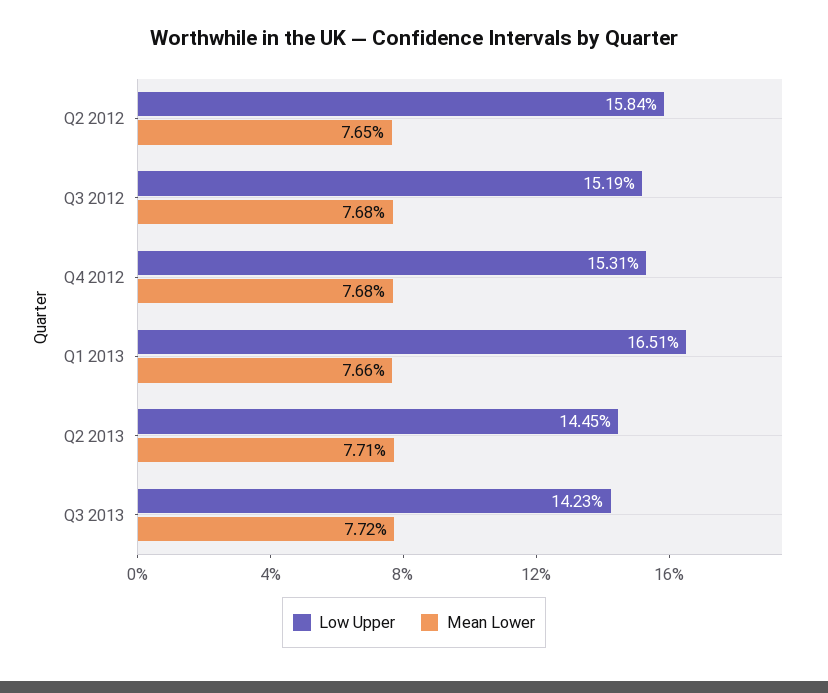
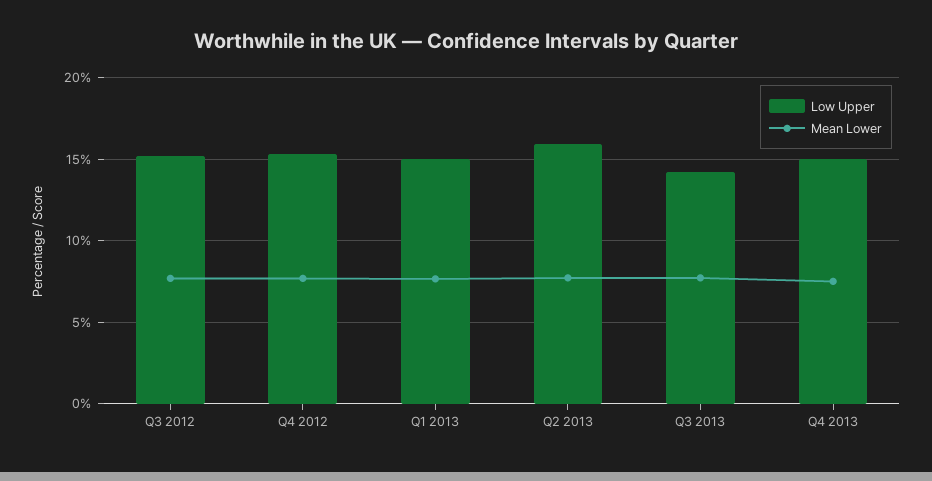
Low Upper, Q2 2012: 15.84 -> none
Mean Lower, Q2 2012: 7.65 -> none
Low Upper, Q1 2013: 16.51 -> 15
Low Upper, Q2 2013: 14.45 -> 16
Low Upper, Q4 2013: none -> 15
Mean Lower, Q4 2013: none -> 7.5

